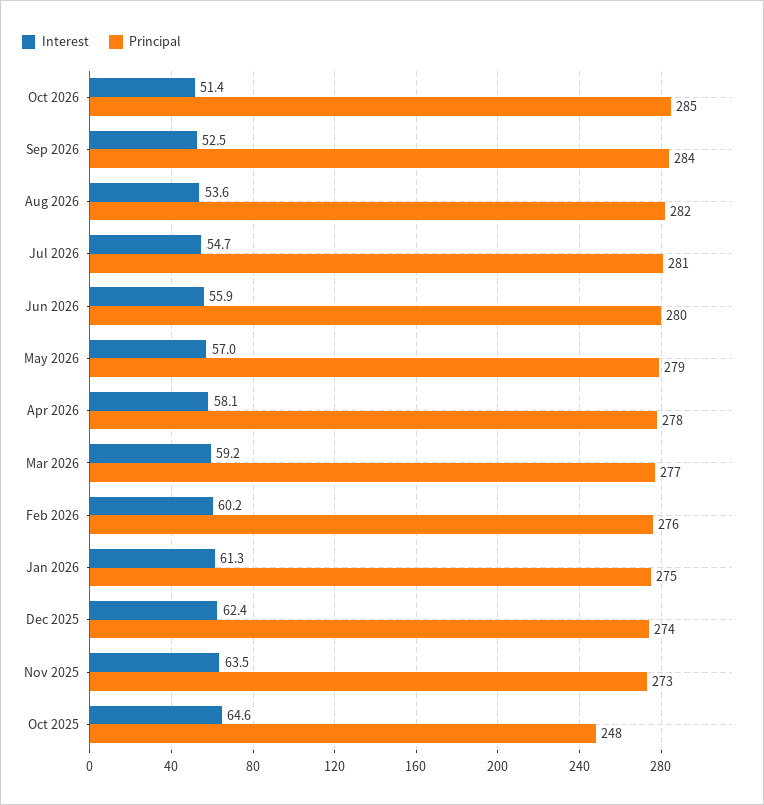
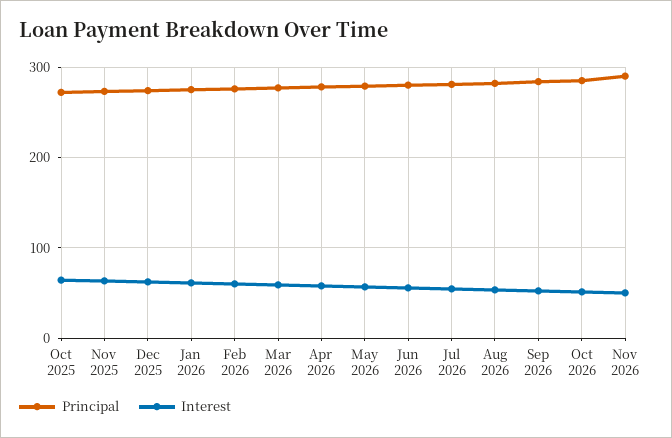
Principal, Oct 2025: 248 -> 270
Principal, Nov 2026: none -> 290
Interest, Nov 2026: none -> 50

